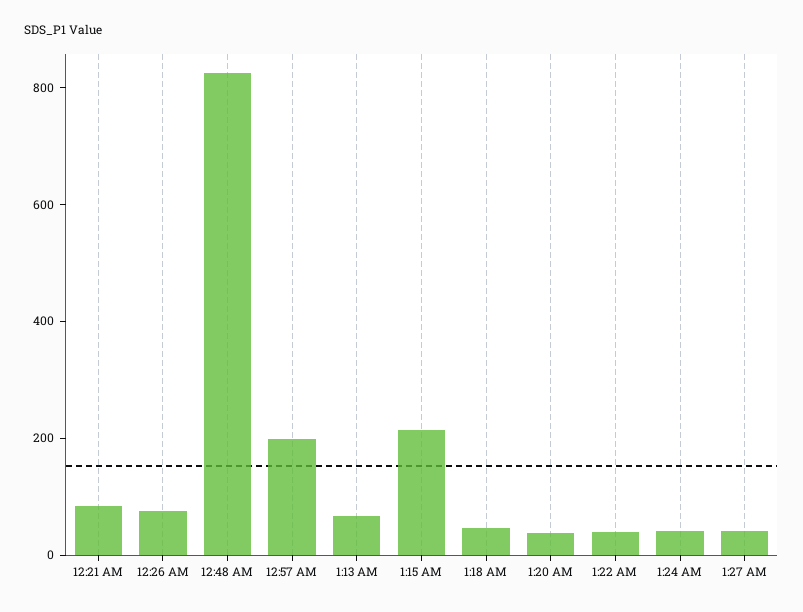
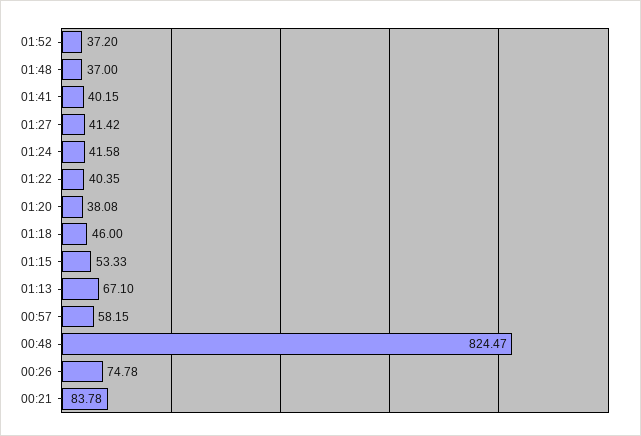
12:57 AM: 200 -> 58.15
1:15 AM: 200 -> 53.33
01:52: none -> 37.2
01:48: none -> 37
01:41: none -> 40.15

